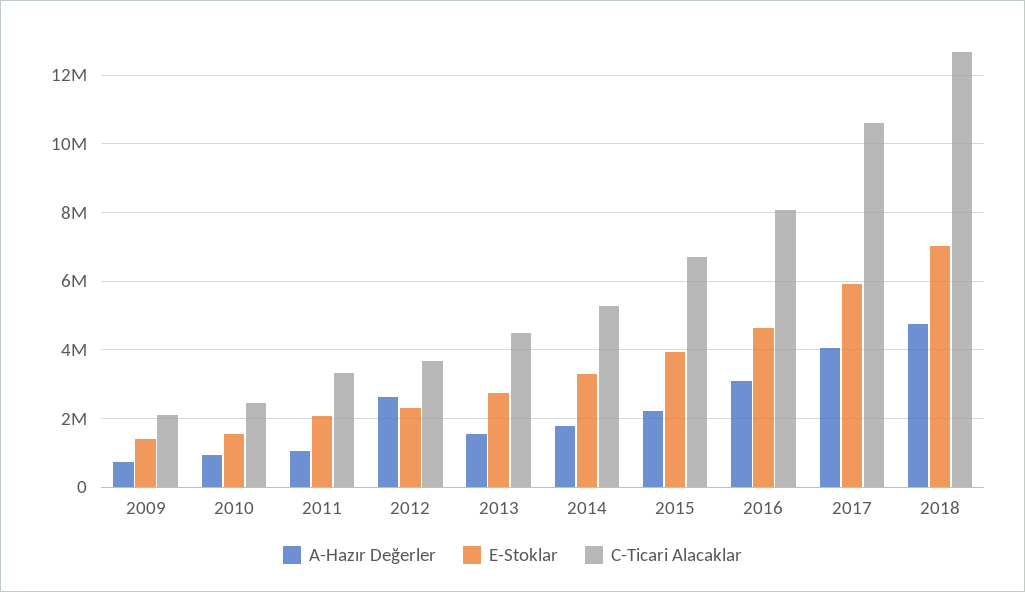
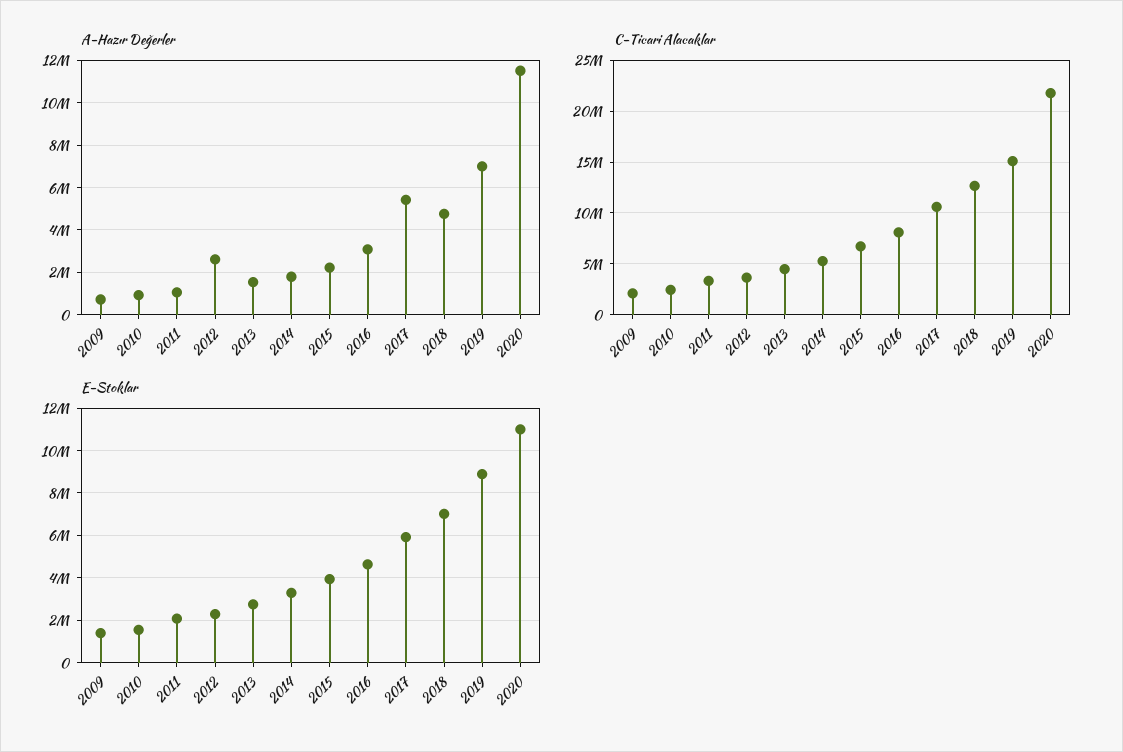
A-Hazır Değerler, 2017: 4000000 -> 5500000
A-Hazır Değerler, 2019: none -> 7000000
A-Hazır Değerler, 2020: none -> 11500000
C-Ticari Alacaklar, 2019: none -> 15000000
C-Ticari Alacaklar, 2020: none -> 22000000
E-Stoklar, 2019: none -> 9000000
E-Stoklar, 2020: none -> 11000000

